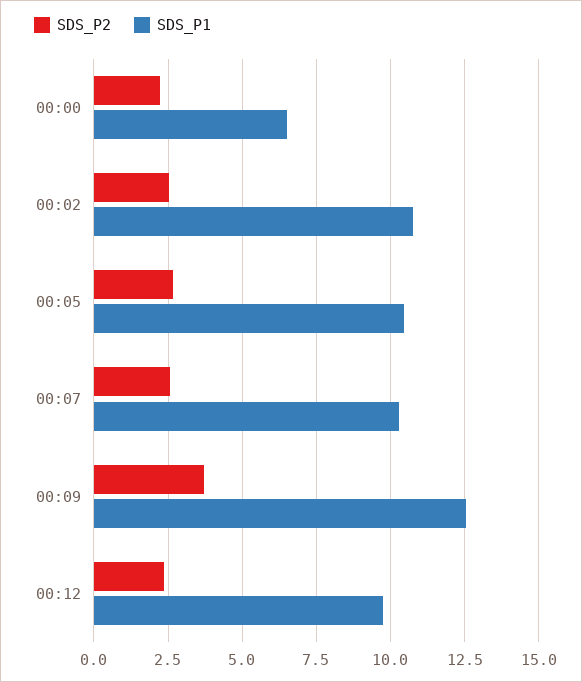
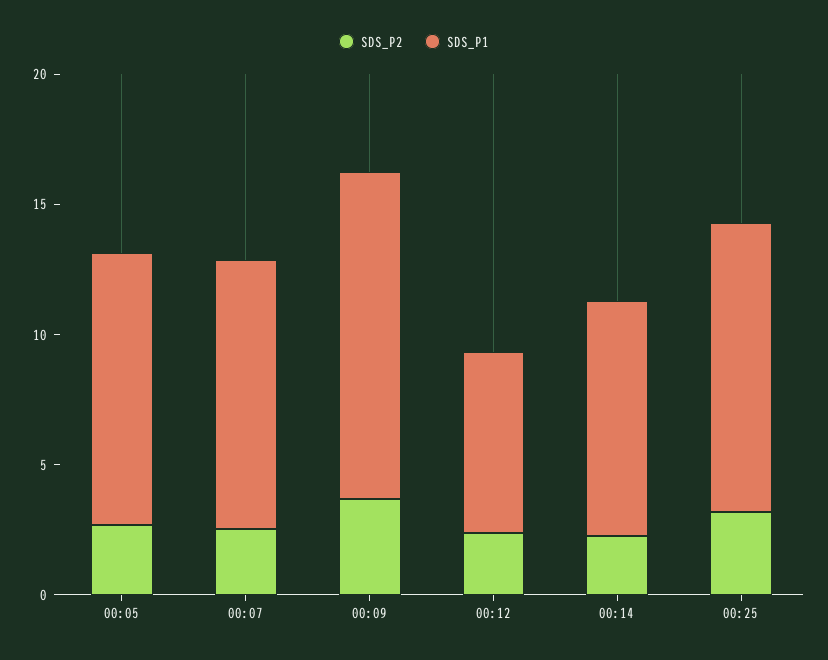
SDS_P2, 00:00: 2.25 -> none
SDS_P1, 00:00: 6.5 -> none
SDS_P2, 00:02: 2.5 -> none
SDS_P1, 00:02: 10.75 -> none
SDS_P1, 00:12: 9.75 -> 7
SDS_P2, 00:14: none -> 2
SDS_P1, 00:14: none -> 9
SDS_P2, 00:25: none -> 3
SDS_P1, 00:25: none -> 11

